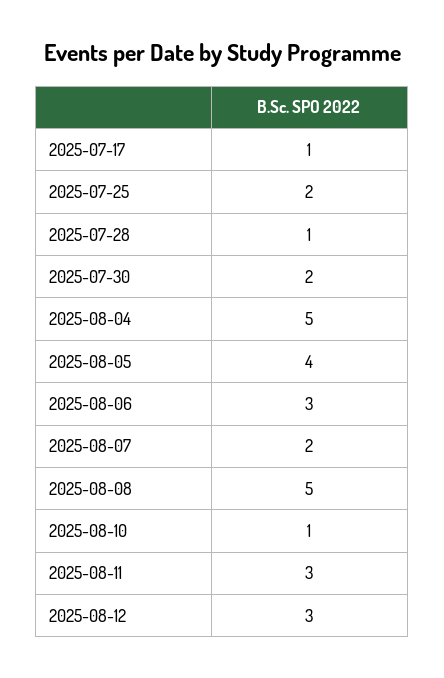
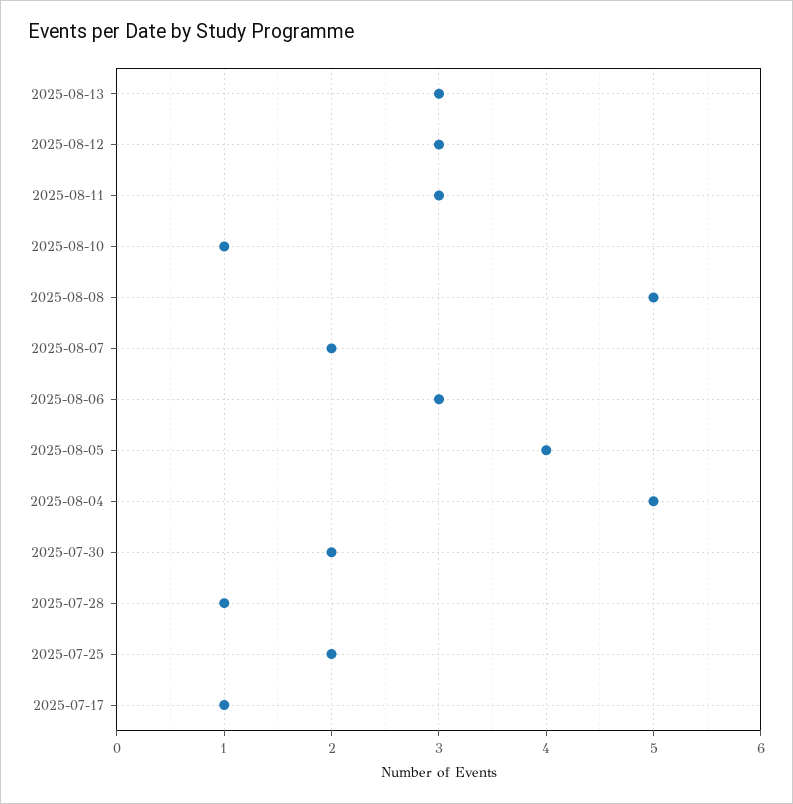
2025-08-13: none -> 3

